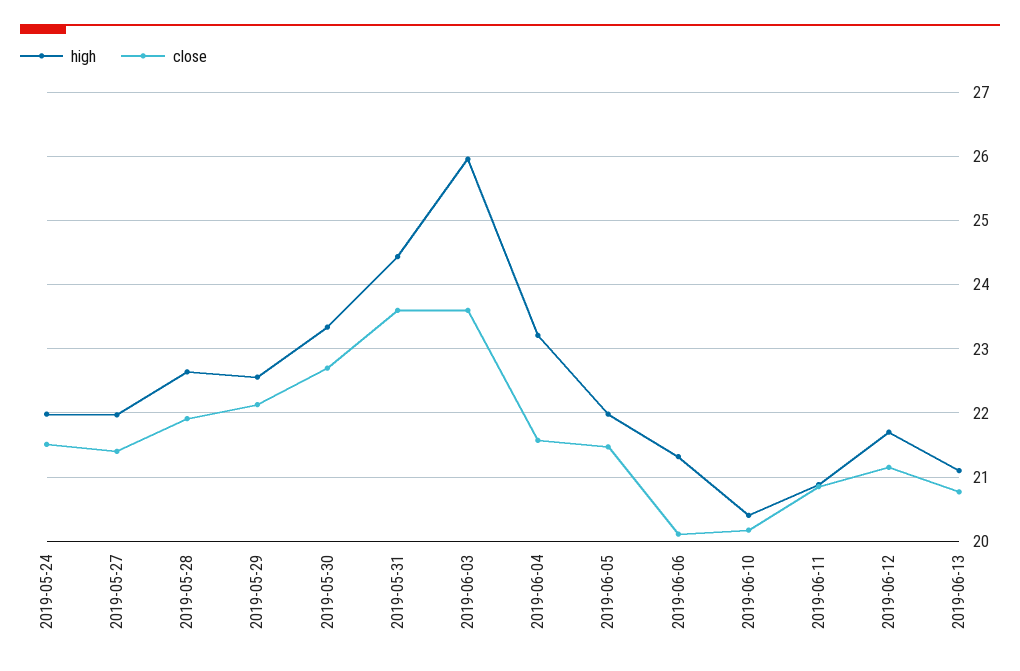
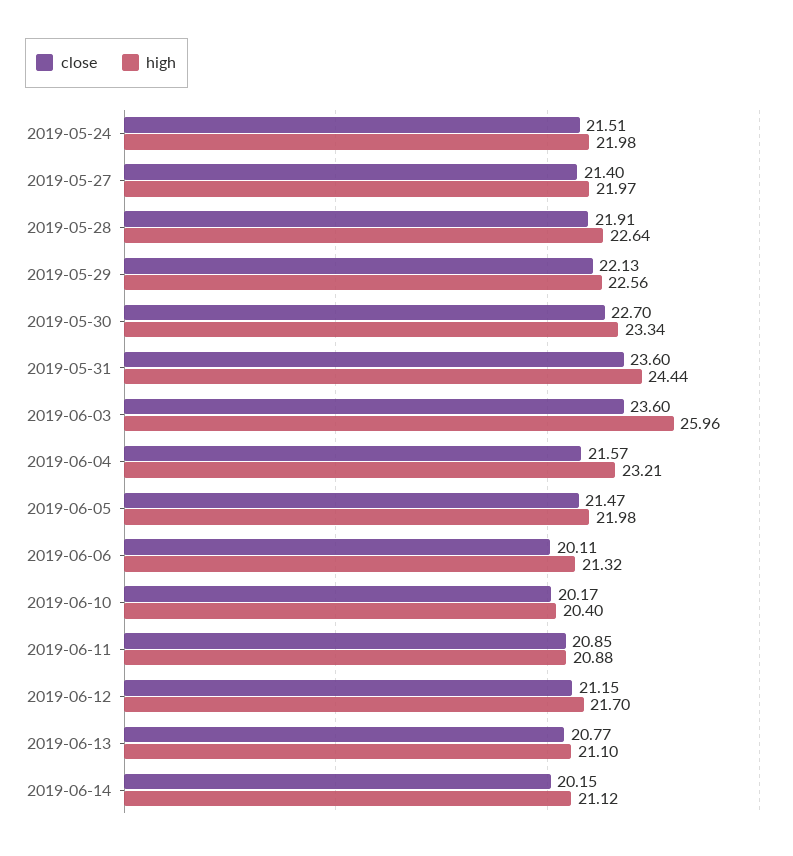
close, 2019-06-14: none -> 20.15
high, 2019-06-14: none -> 21.12

